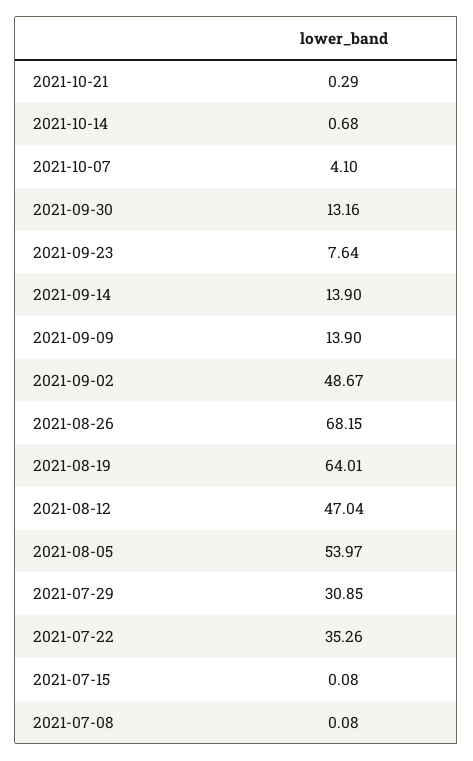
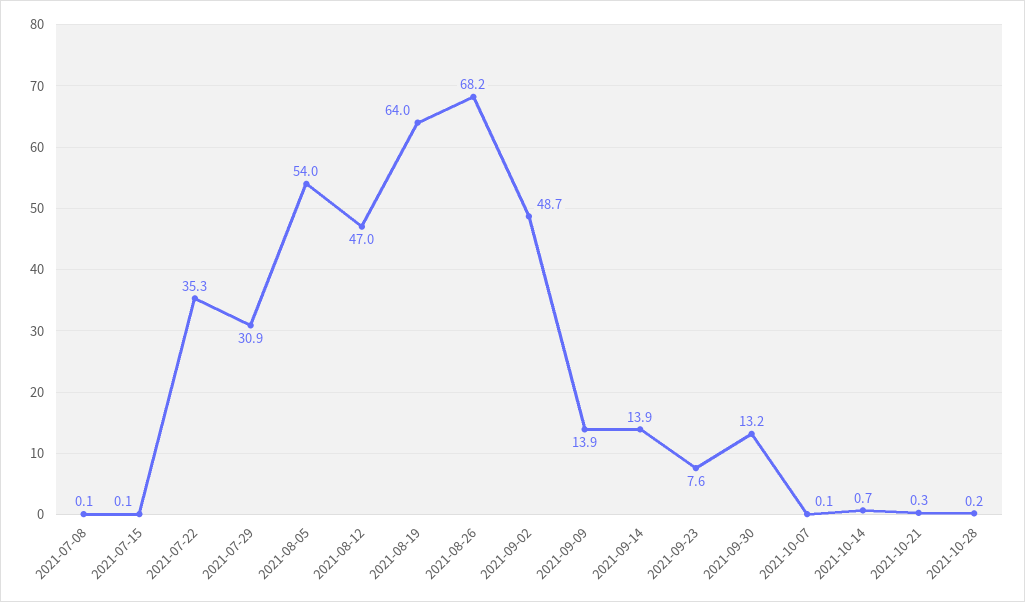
2021-10-07: 4.1 -> 0.1
2021-10-28: none -> 0.2

